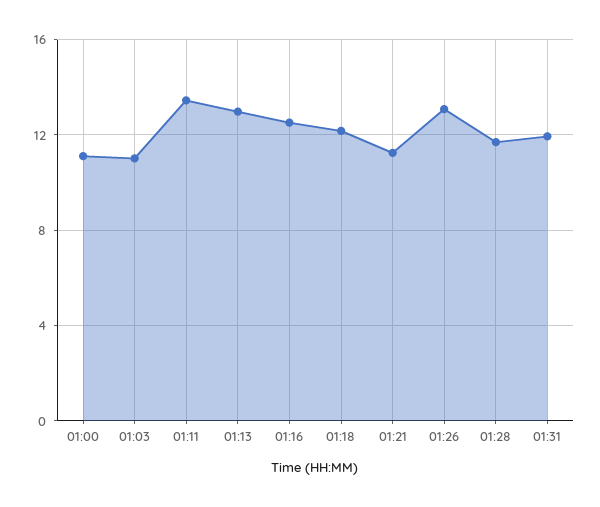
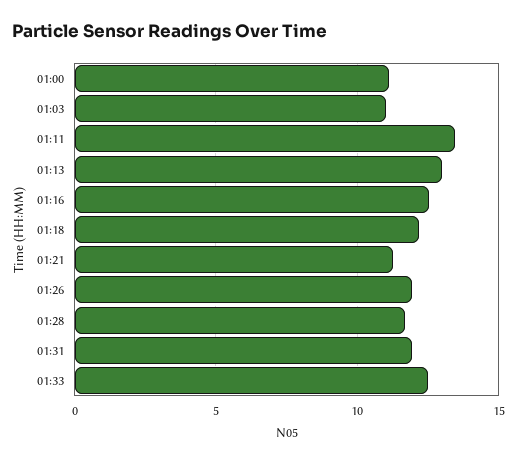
01:26: 13 -> 12
01:33: none -> 12.5

